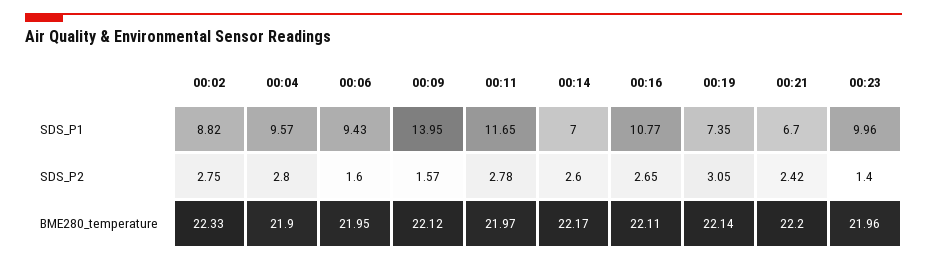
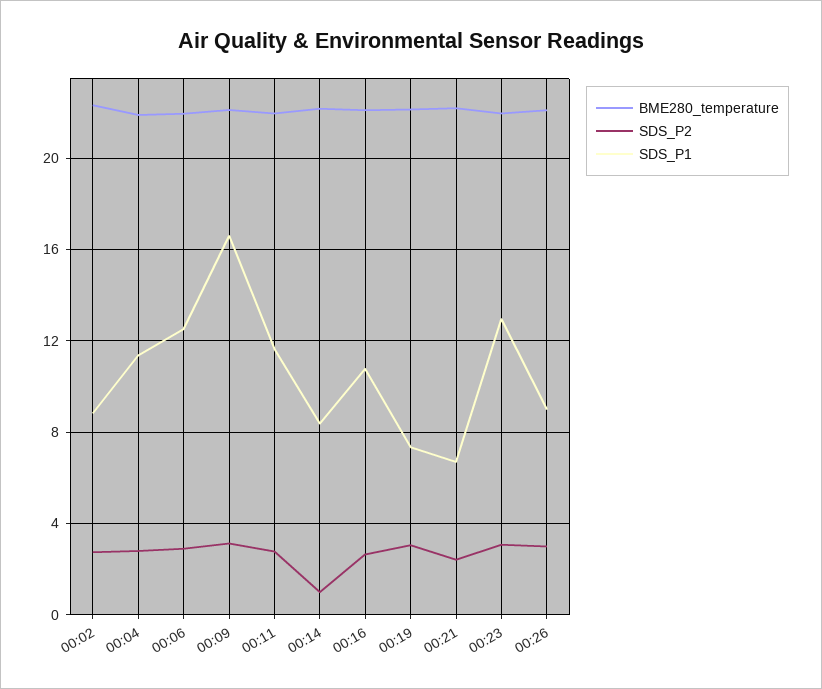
SDS_P1, 00:04: 9.57 -> 11.5
SDS_P1, 00:06: 9.43 -> 12.5
SDS_P1, 00:09: 13.95 -> 16.5
SDS_P1, 00:14: 7 -> 8.5
SDS_P1, 00:23: 9.96 -> 13
SDS_P2, 00:06: 1.6 -> 3
SDS_P2, 00:09: 1.57 -> 3
SDS_P2, 00:14: 2.6 -> 1
SDS_P2, 00:23: 1.4 -> 3
BME280_temperature, 00:26: none -> 22
SDS_P2, 00:26: none -> 3
SDS_P1, 00:26: none -> 9

